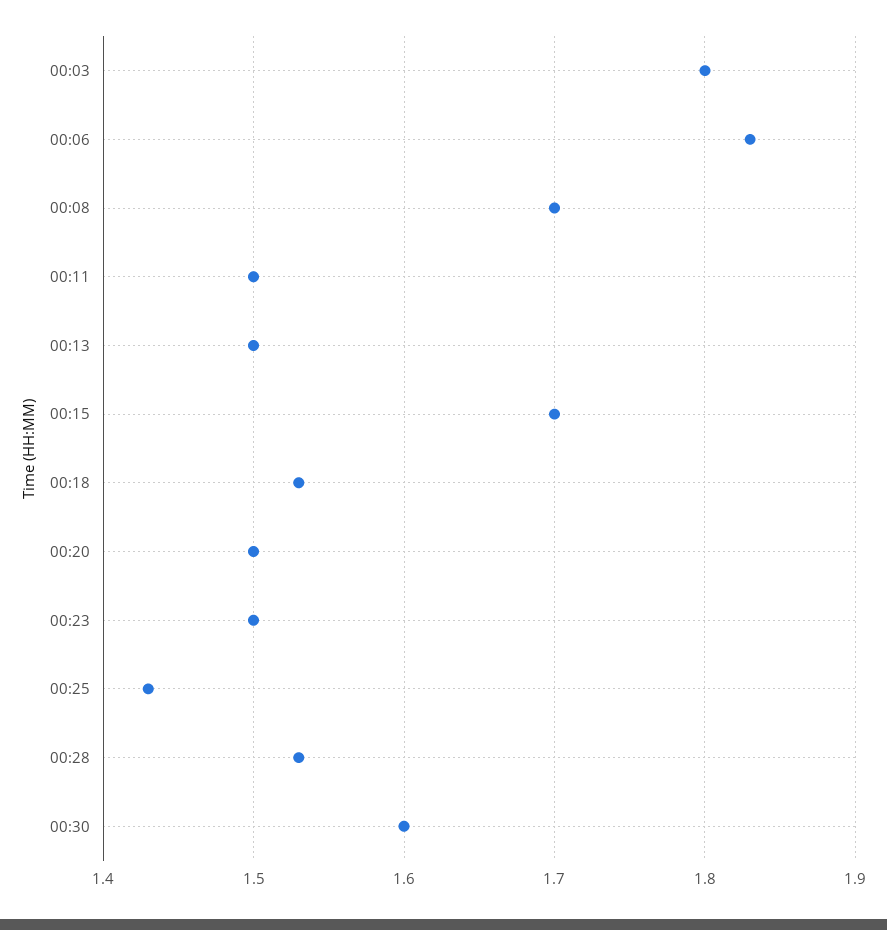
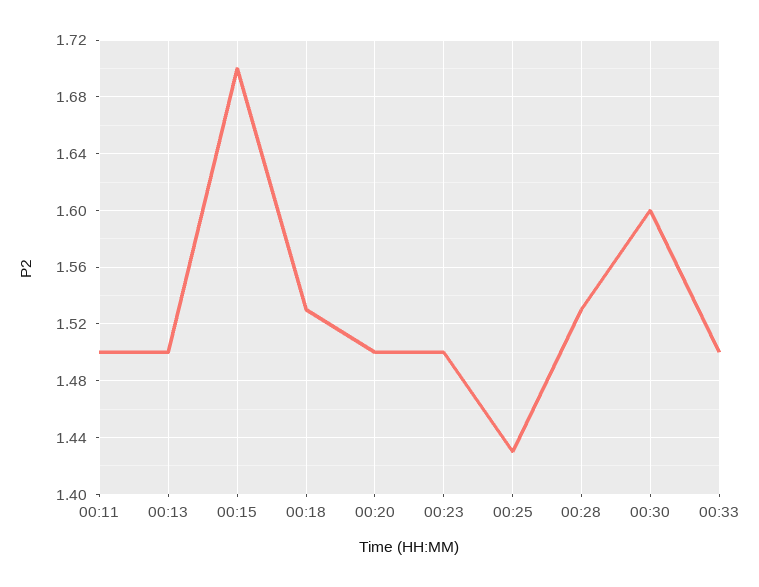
00:03: 1.8 -> none
00:06: 1.83 -> none
00:08: 1.7 -> none
00:33: none -> 1.5

